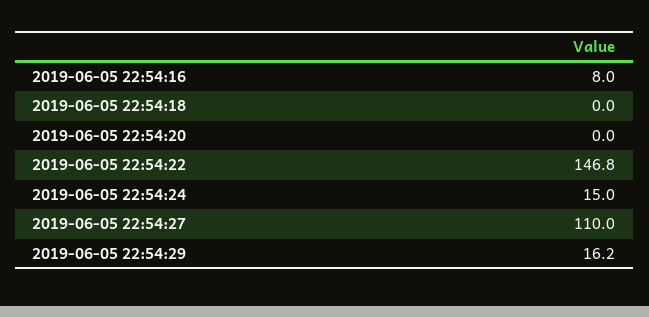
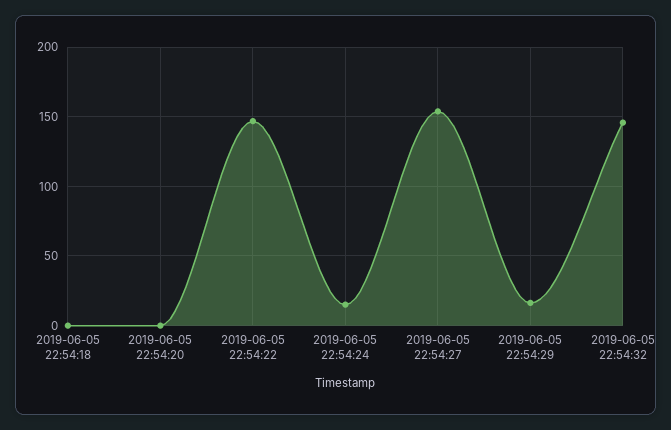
2019-06-05 22:54:16: 8 -> none
2019-06-05 22:54:27: 110 -> 155
2019-06-05 22:54:32: none -> 145

